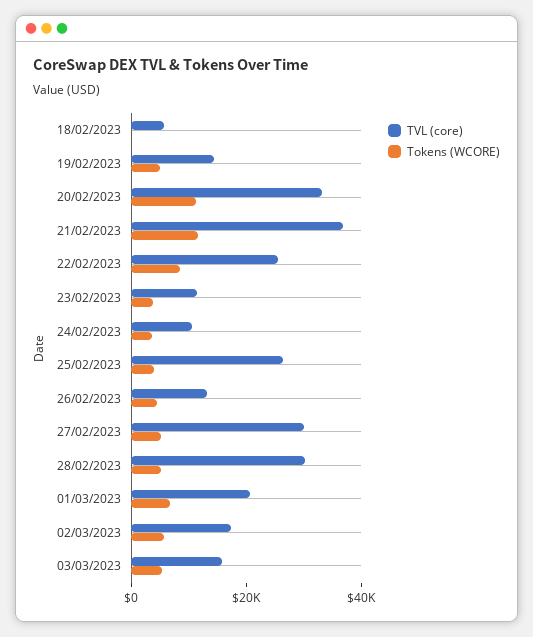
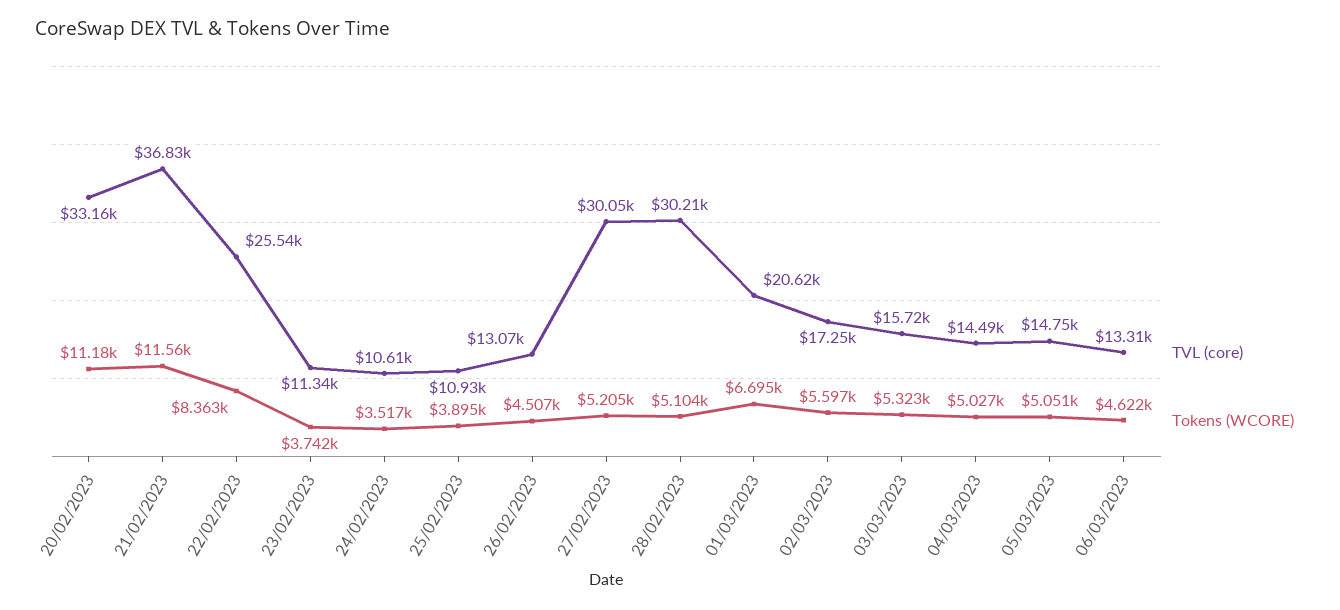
TVL (core), 18/02/2023: 5000 -> none
Tokens (WCORE), 18/02/2023: 0 -> none
TVL (core), 19/02/2023: 15000 -> none
Tokens (WCORE), 19/02/2023: 5000 -> none
TVL (core), 25/02/2023: 25000 -> 10930
TVL (core), 04/03/2023: none -> 14490
Tokens (WCORE), 04/03/2023: none -> 5027
TVL (core), 05/03/2023: none -> 14750
Tokens (WCORE), 05/03/2023: none -> 5051
TVL (core), 06/03/2023: none -> 13310
Tokens (WCORE), 06/03/2023: none -> 4622

